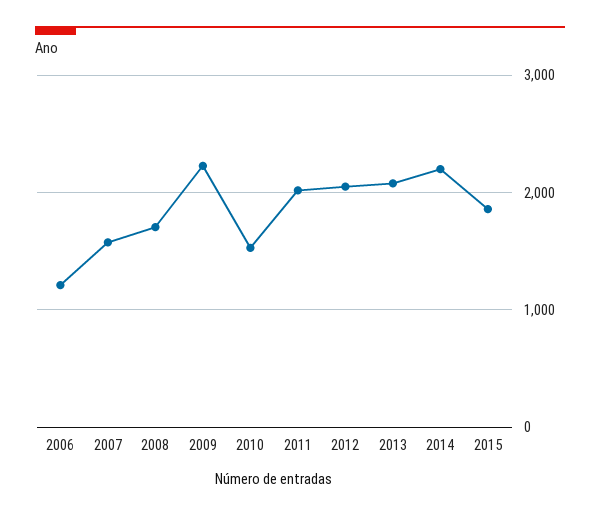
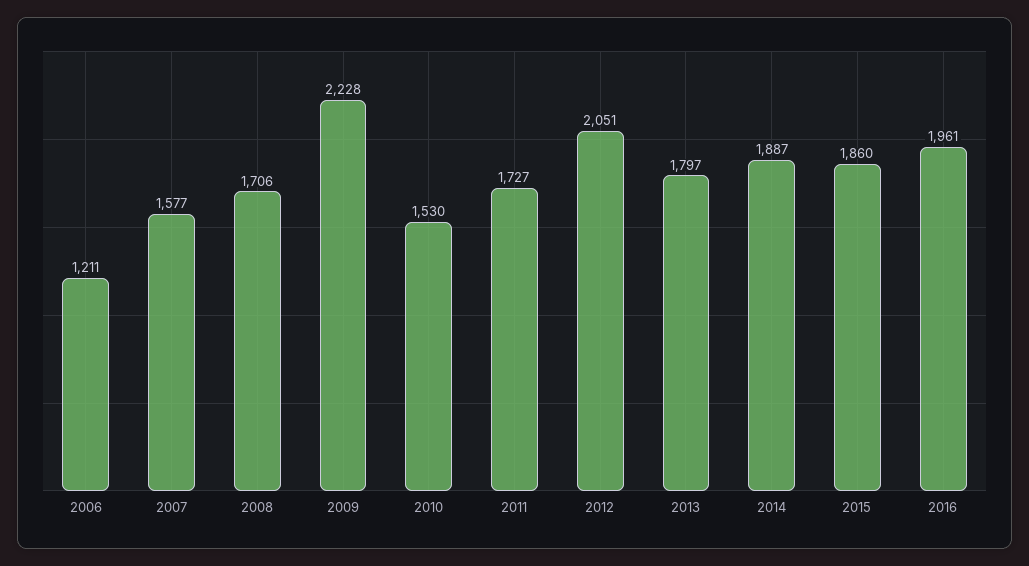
2011: 2000 -> 1727
2013: 2100 -> 1797
2014: 2200 -> 1887
2016: none -> 1961

